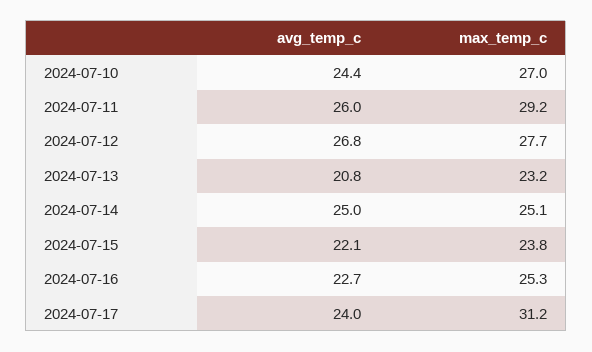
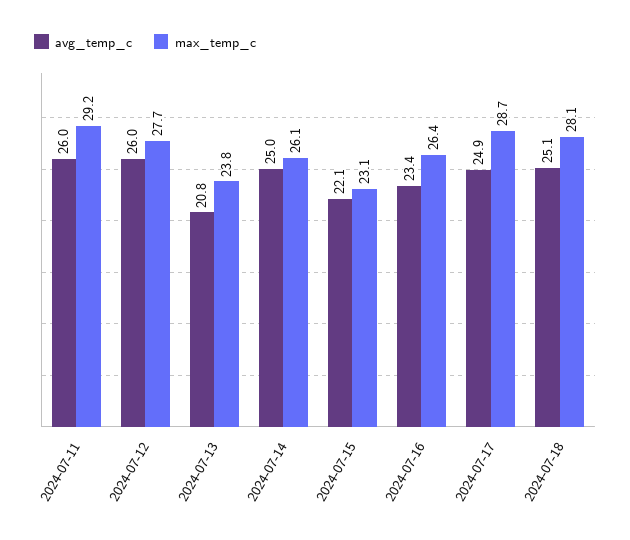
avg_temp_c, 2024-07-10: 24.4 -> none
max_temp_c, 2024-07-10: 27 -> none
avg_temp_c, 2024-07-12: 26.8 -> 26
max_temp_c, 2024-07-13: 23.2 -> 23.8
max_temp_c, 2024-07-14: 25.1 -> 26.1
max_temp_c, 2024-07-15: 23.8 -> 23.1
avg_temp_c, 2024-07-16: 22.7 -> 23.4
max_temp_c, 2024-07-16: 25.3 -> 26.4
avg_temp_c, 2024-07-17: 24 -> 24.9
max_temp_c, 2024-07-17: 31.2 -> 28.7
avg_temp_c, 2024-07-18: none -> 25.1
max_temp_c, 2024-07-18: none -> 28.1

